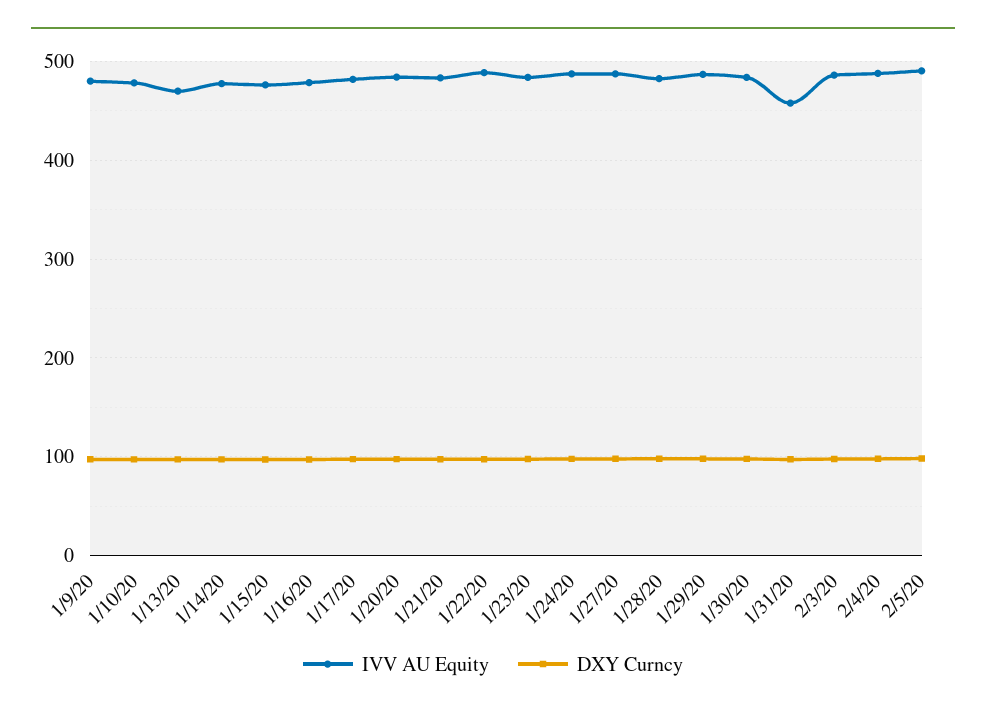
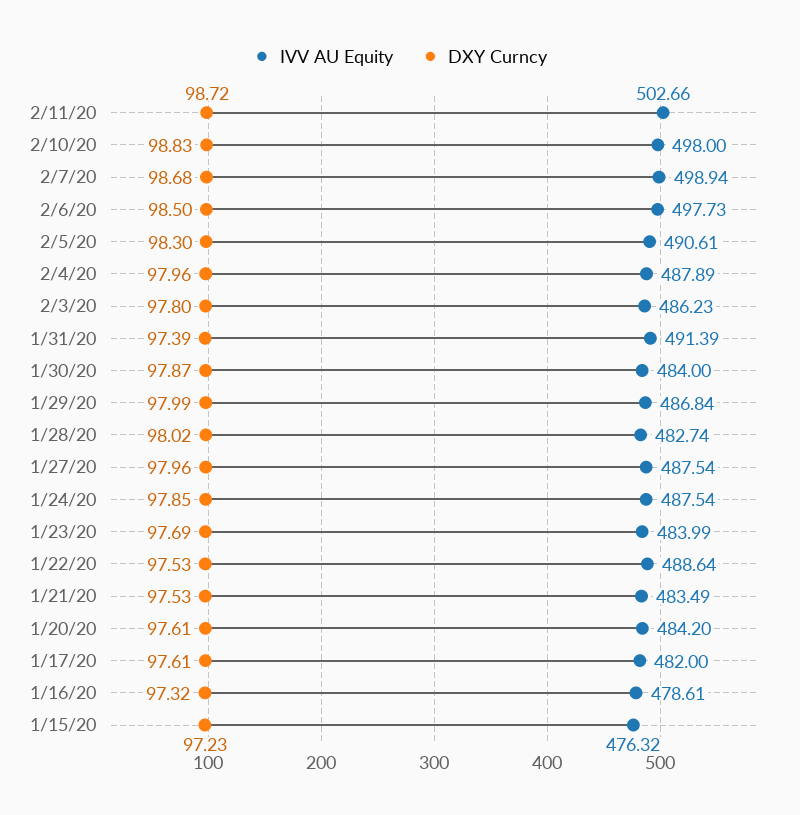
IVV AU Equity, 1/9/20: 480 -> none
DXY Curncy, 1/9/20: 100 -> none
IVV AU Equity, 1/10/20: 480 -> none
DXY Curncy, 1/10/20: 100 -> none
IVV AU Equity, 1/13/20: 470 -> none
DXY Curncy, 1/13/20: 100 -> none
IVV AU Equity, 1/14/20: 480 -> none
DXY Curncy, 1/14/20: 100 -> none
IVV AU Equity, 1/31/20: 460 -> 491.39
IVV AU Equity, 2/11/20: none -> 502.66
DXY Curncy, 2/11/20: none -> 98.72
IVV AU Equity, 2/10/20: none -> 498
DXY Curncy, 2/10/20: none -> 98.83
IVV AU Equity, 2/7/20: none -> 498.94
DXY Curncy, 2/7/20: none -> 98.68
IVV AU Equity, 2/6/20: none -> 497.73
DXY Curncy, 2/6/20: none -> 98.5

